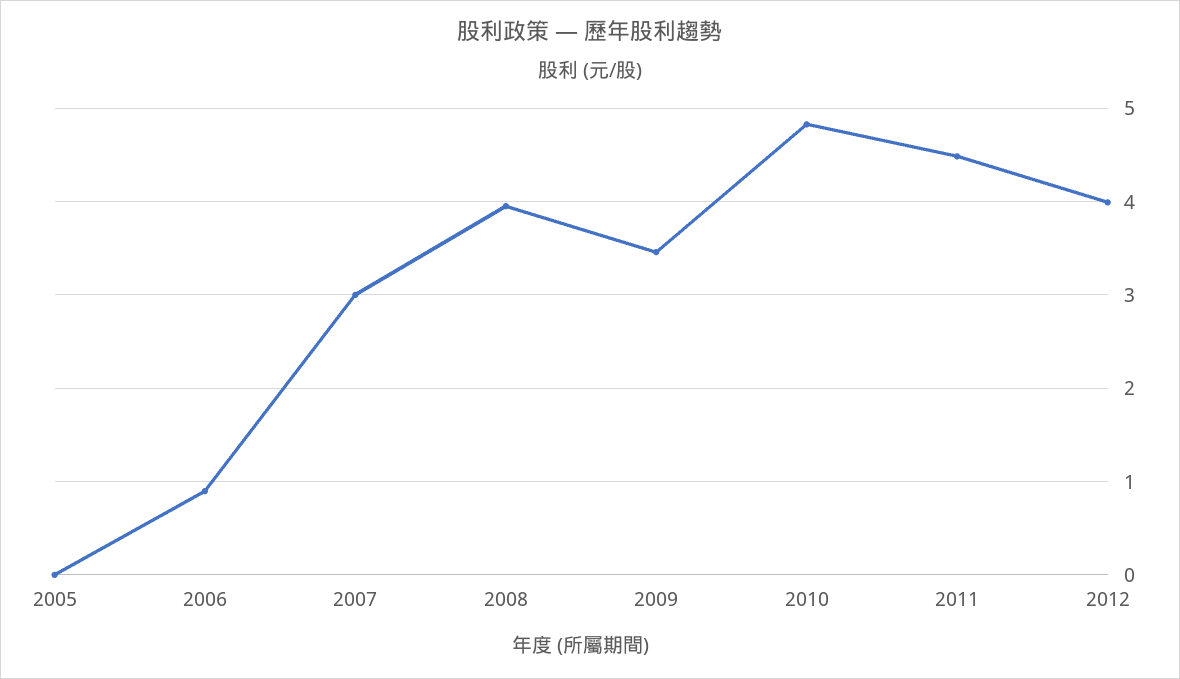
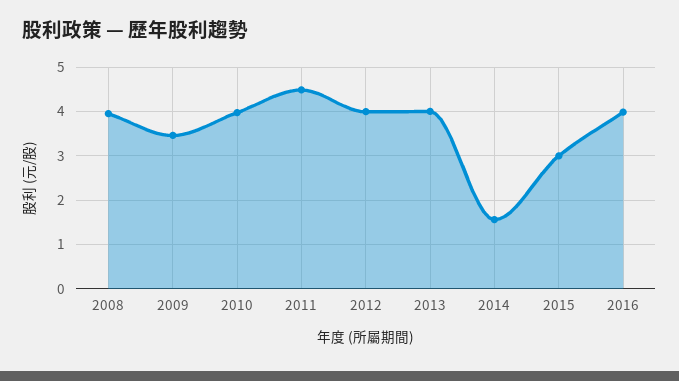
2005: 0 -> none
2006: 0.9 -> none
2007: 3 -> none
2010: 4.8 -> 4
2013: none -> 4
2014: none -> 1.6
2015: none -> 3
2016: none -> 4

